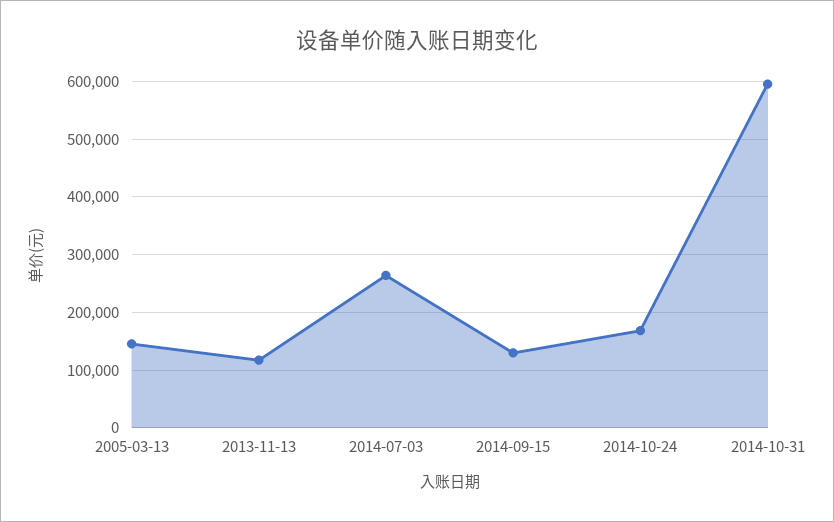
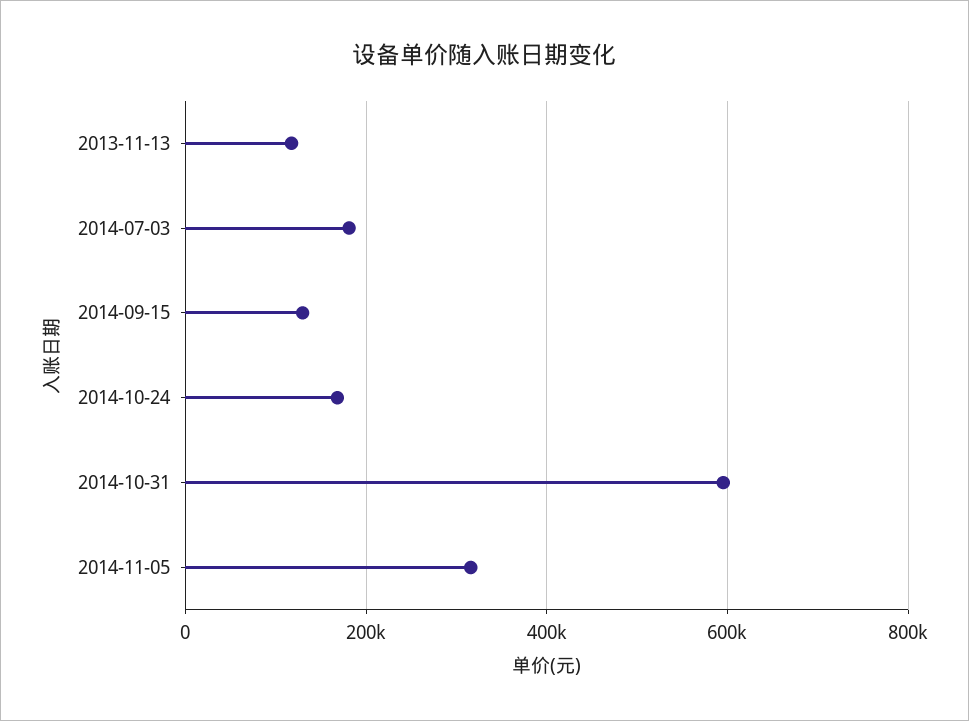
2005-03-13: 140000 -> none
2014-07-03: 260000 -> 180000
2014-11-05: none -> 320000

